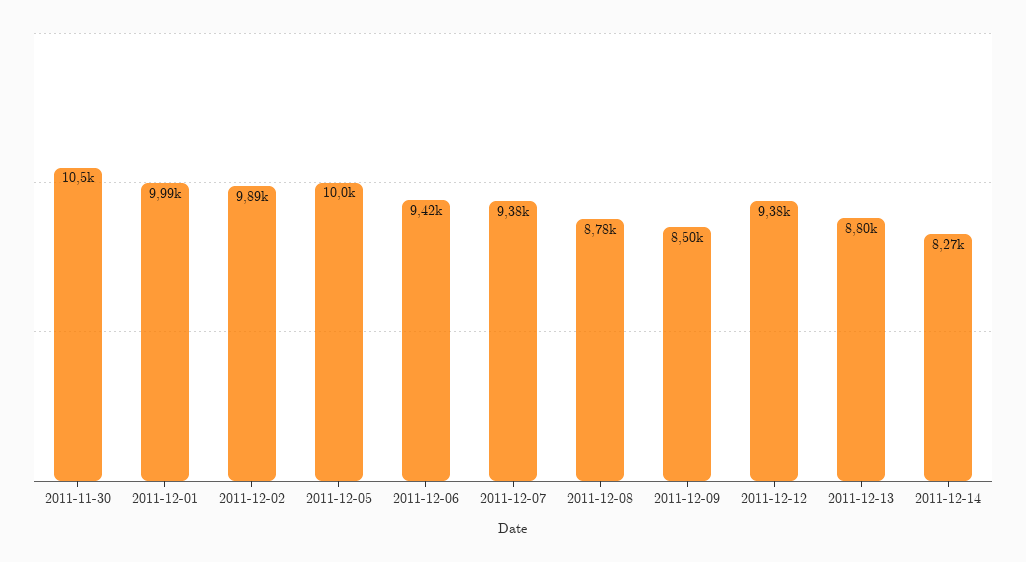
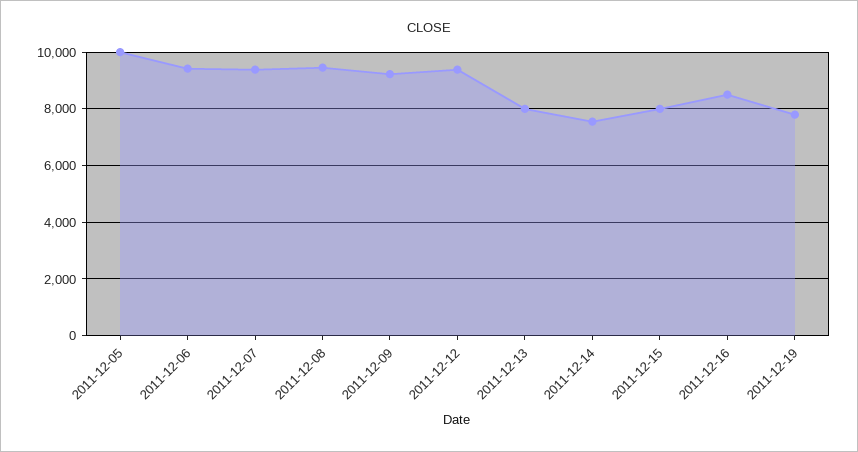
2011-11-30: 10500 -> none
2011-12-01: 9990 -> none
2011-12-02: 9890 -> none
2011-12-08: 8780 -> 9500
2011-12-09: 8500 -> 9250
2011-12-13: 8800 -> 8000
2011-12-14: 8270 -> 7500
2011-12-15: none -> 8000
2011-12-16: none -> 8500
2011-12-19: none -> 7750

